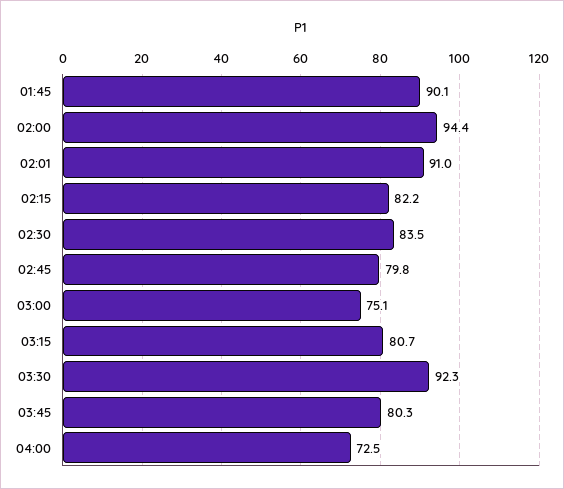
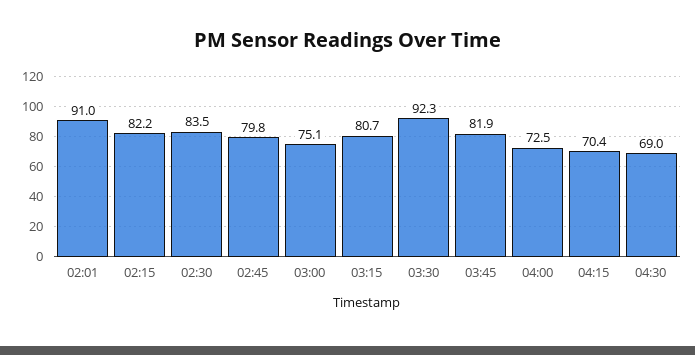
01:45: 90.1 -> none
02:00: 94.4 -> none
03:45: 80.3 -> 81.9
04:15: none -> 70.4
04:30: none -> 69

